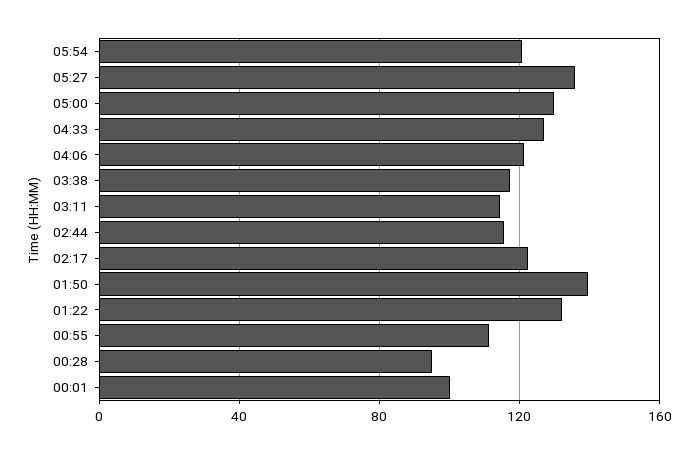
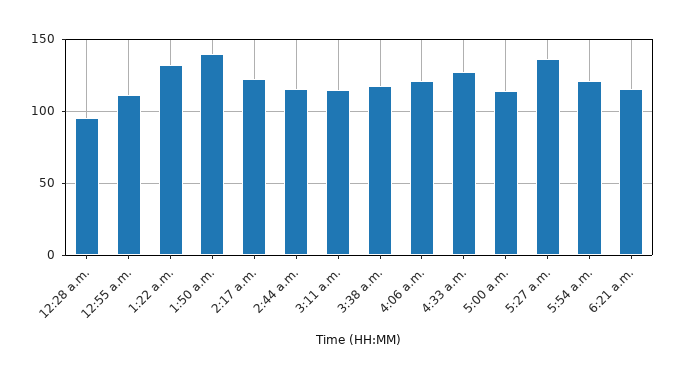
05:00: 130 -> 115
00:01: 100 -> none
6:21 a.m.: none -> 115

